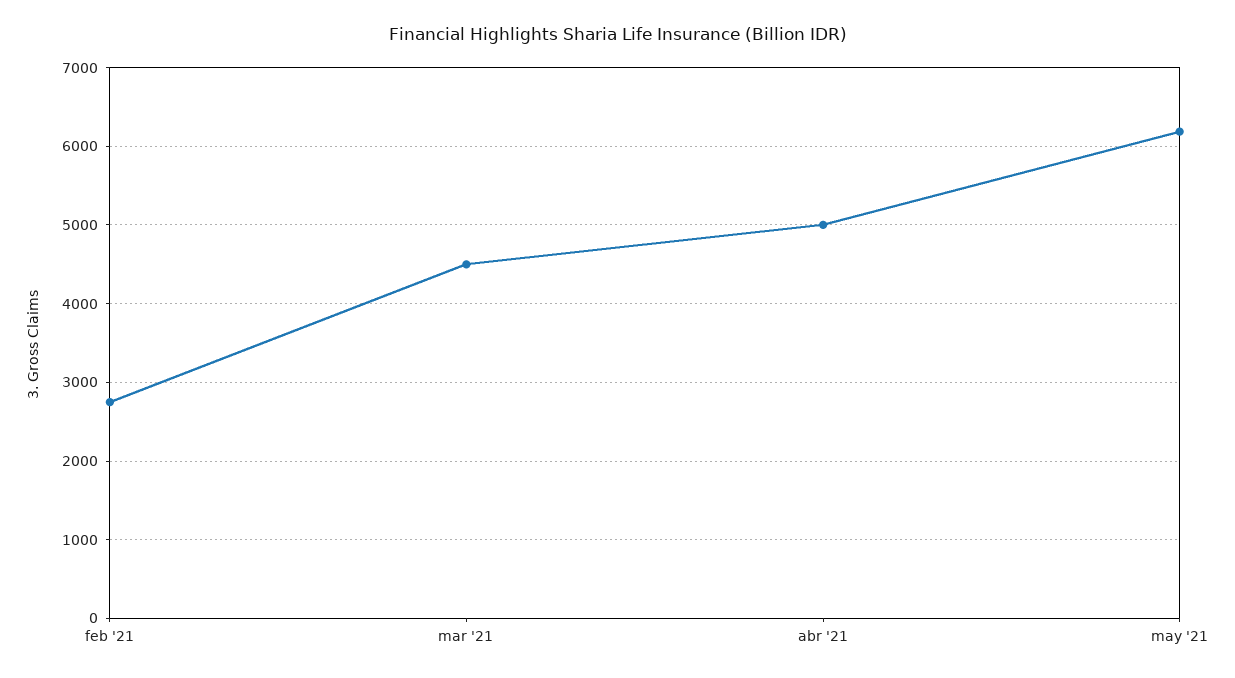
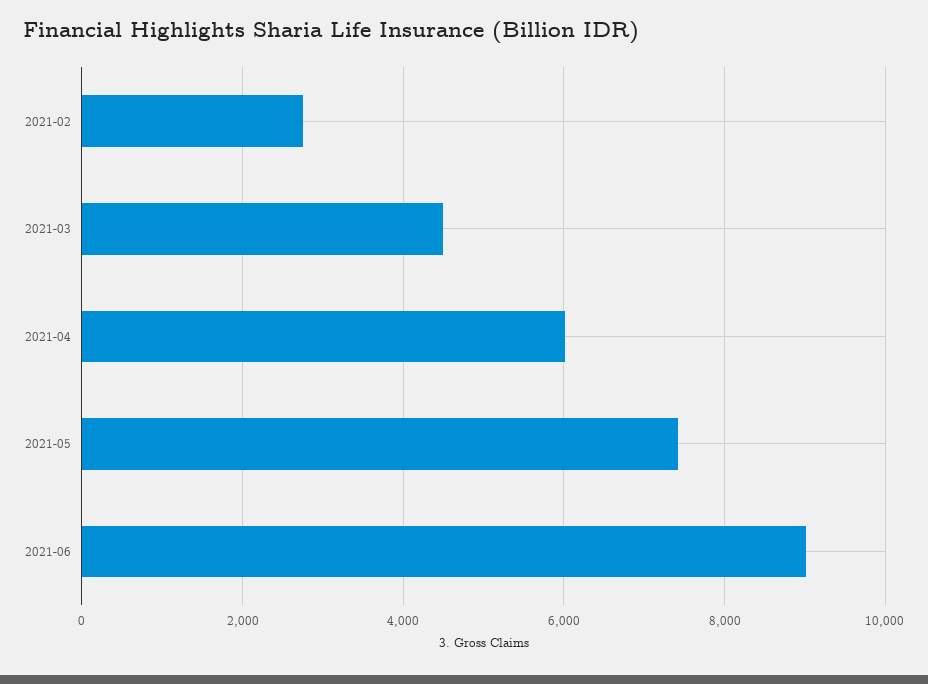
abr '21: 5000 -> 6000
may '21: 6200 -> 7400
2021-06: none -> 9000

